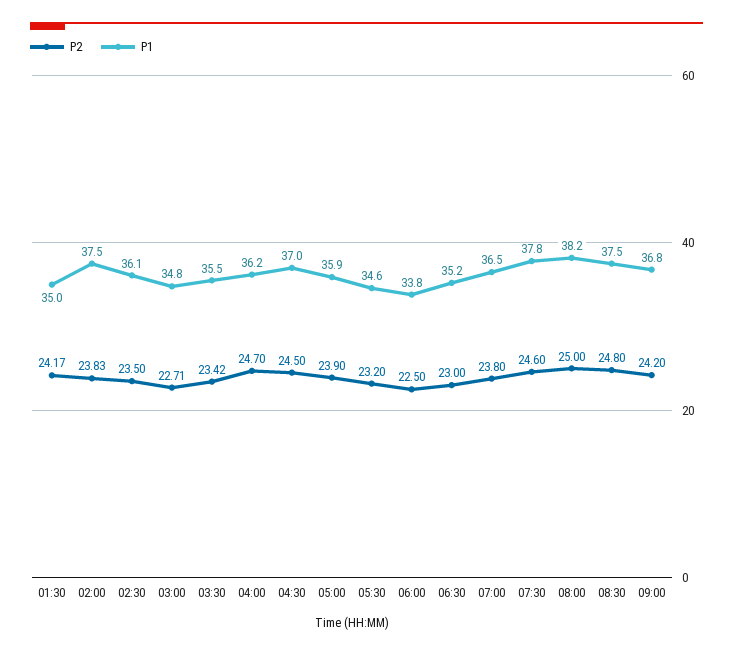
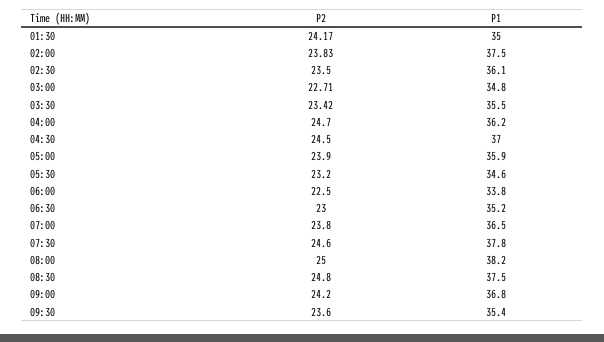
P2, 09:30: none -> 23.6
P1, 09:30: none -> 35.4

